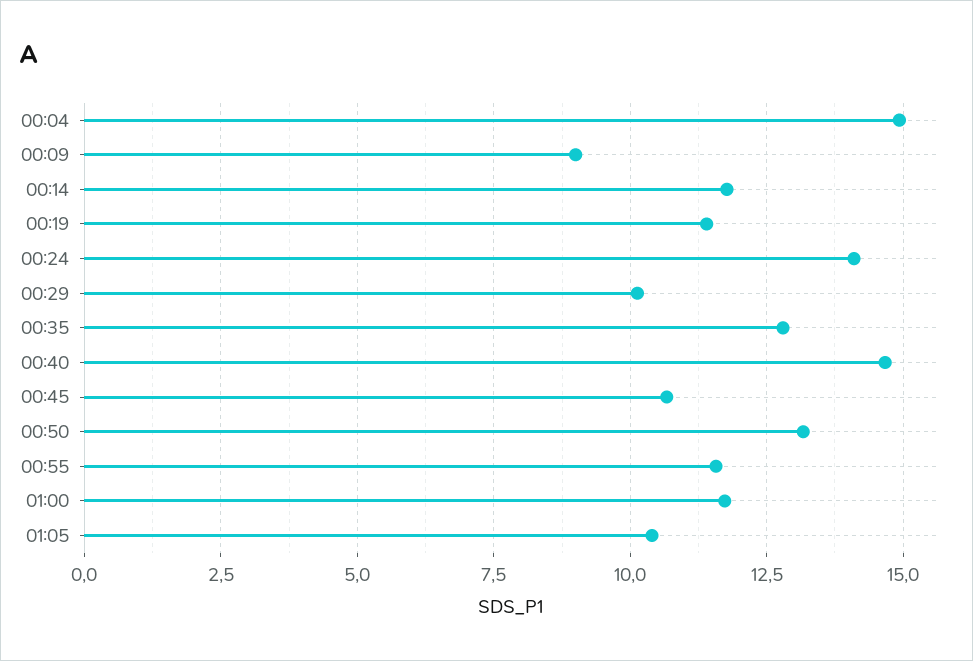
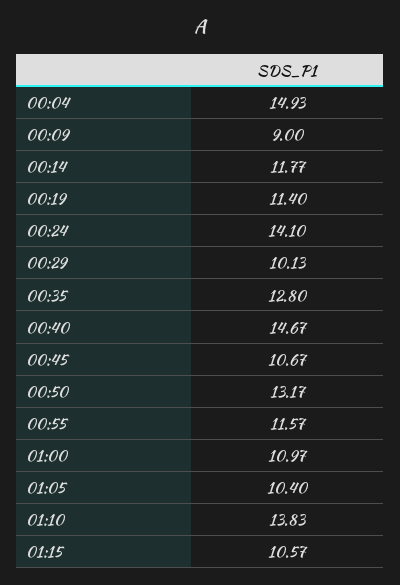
01:00: 11.75 -> 10.97
01:10: none -> 13.83
01:15: none -> 10.57

